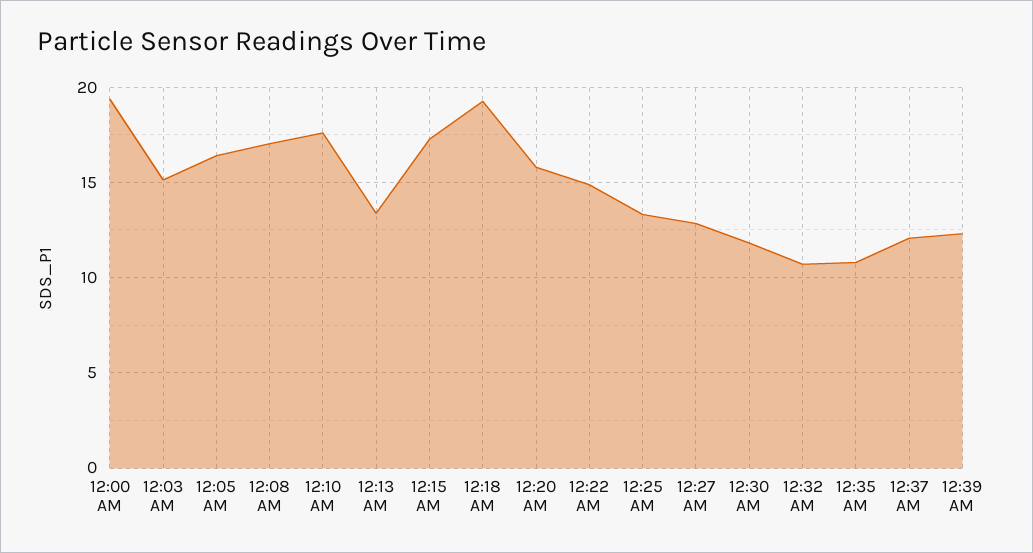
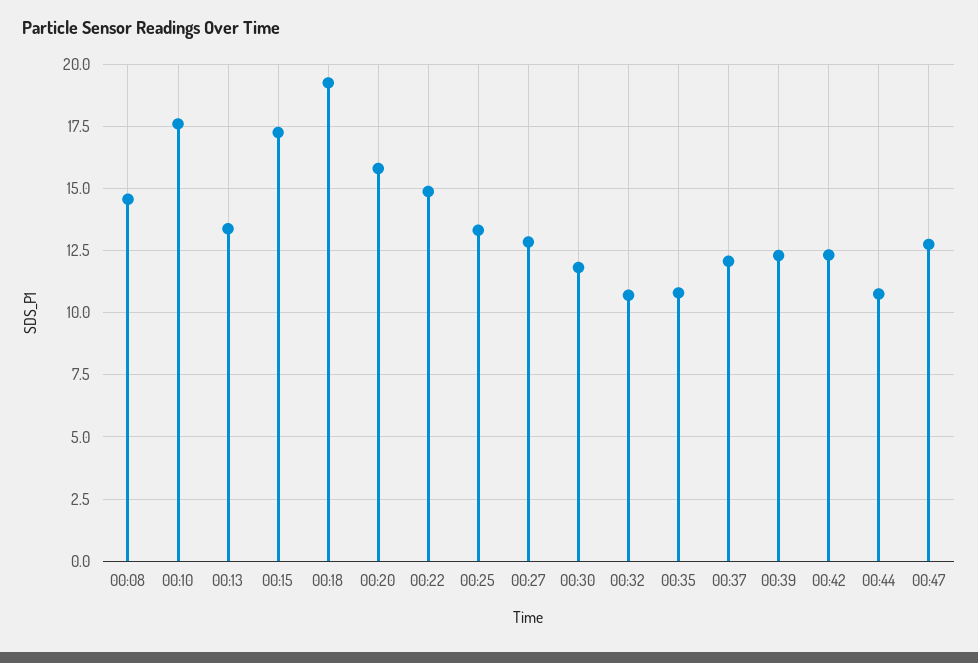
12:00 AM: 19.5 -> none
12:03 AM: 15 -> none
12:05 AM: 16.5 -> none
12:08 AM: 17 -> 14.5
00:42: none -> 12.25
00:44: none -> 10.75
00:47: none -> 12.75

